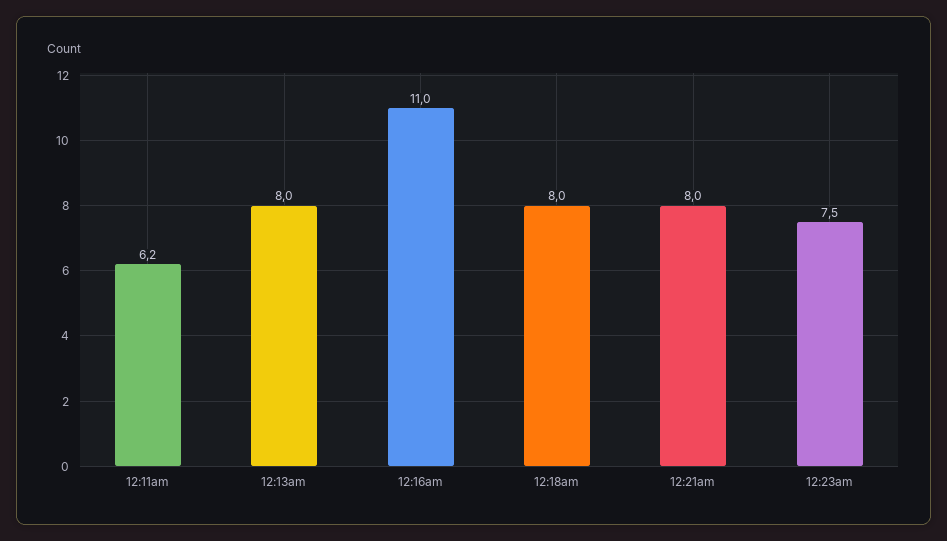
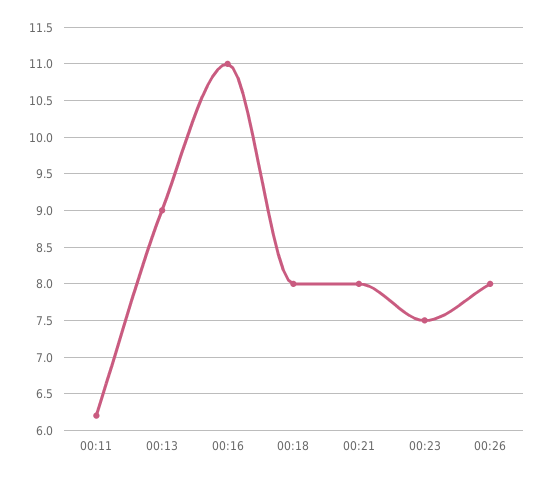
12:13am: 8 -> 9
00:26: none -> 8

